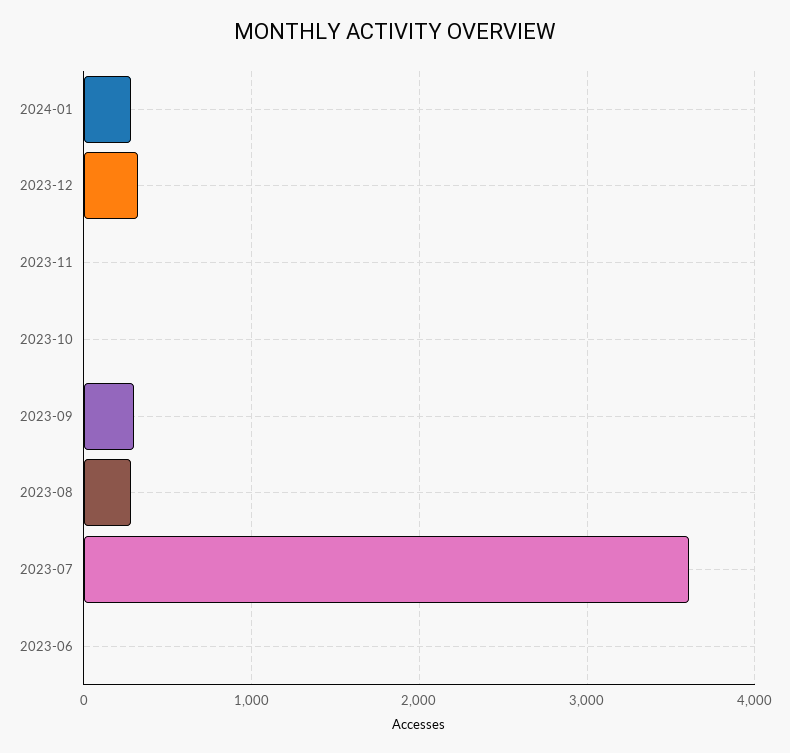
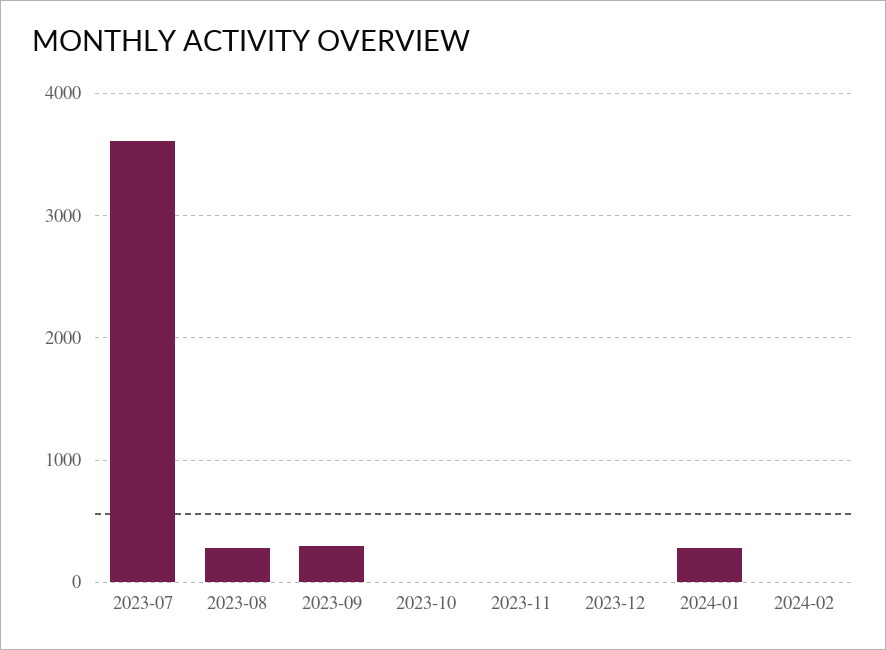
2023-12: 300 -> 0
2023-06: 0 -> none
2024-02: none -> 0

